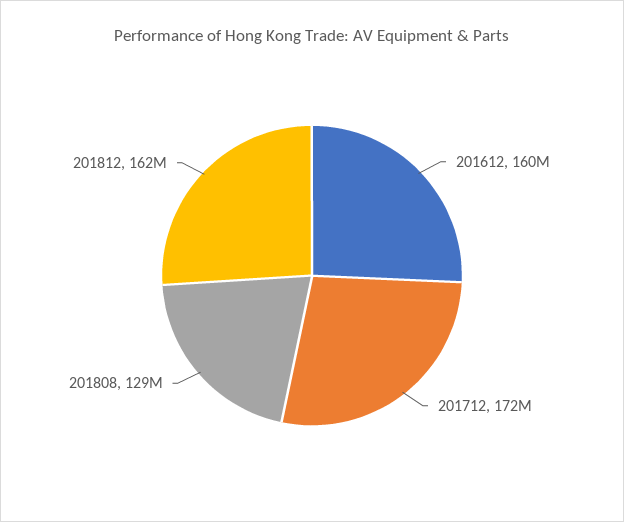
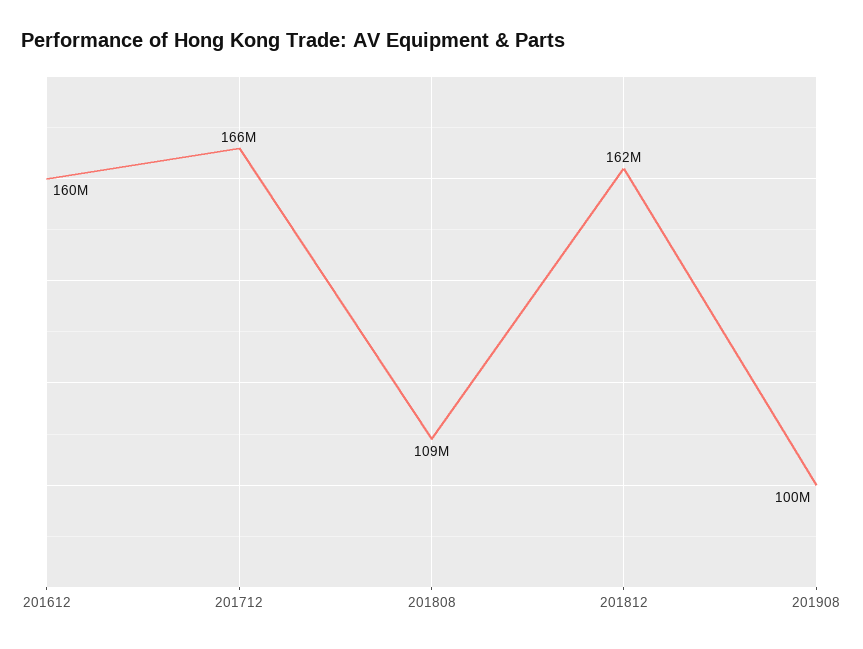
201712: 172000000 -> 166000000
201808: 129000000 -> 109000000
201908: none -> 100000000

